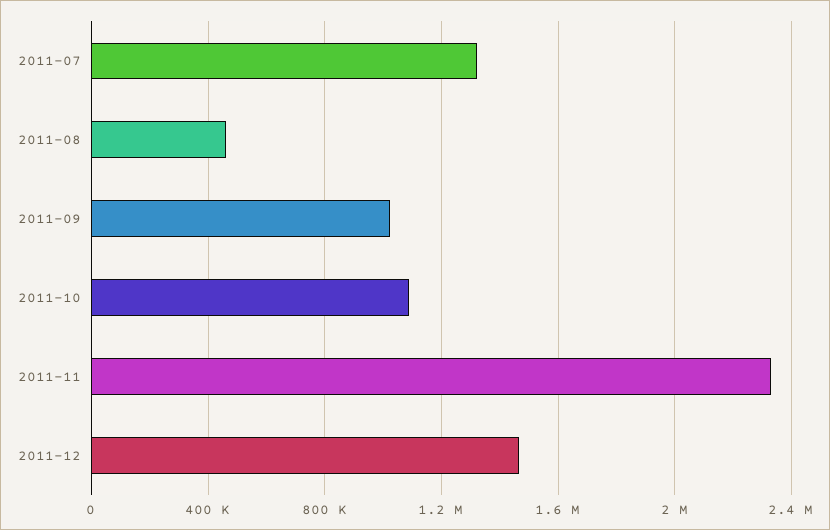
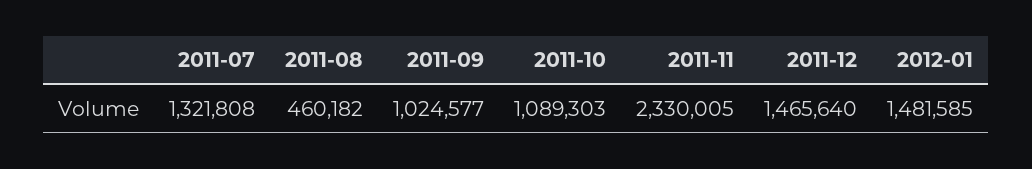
2012-01: none -> 1481585

